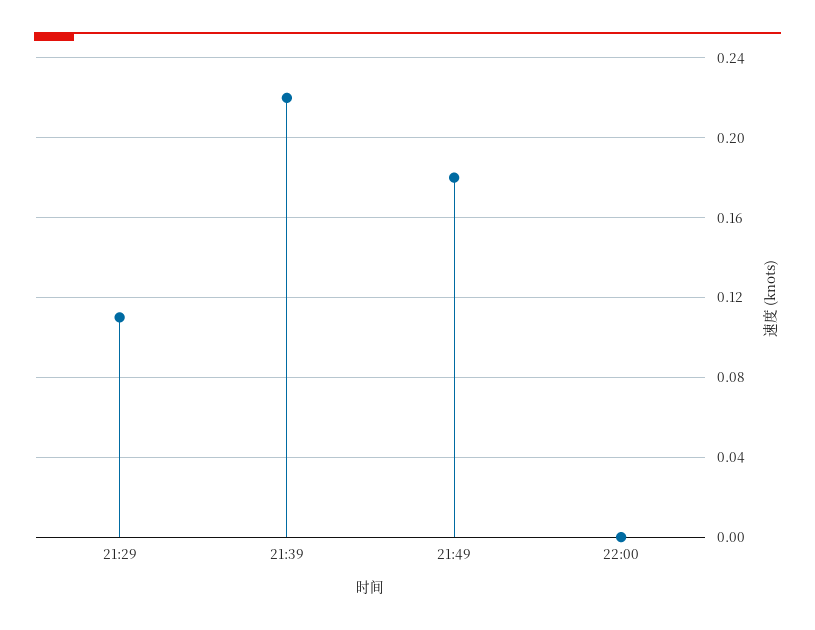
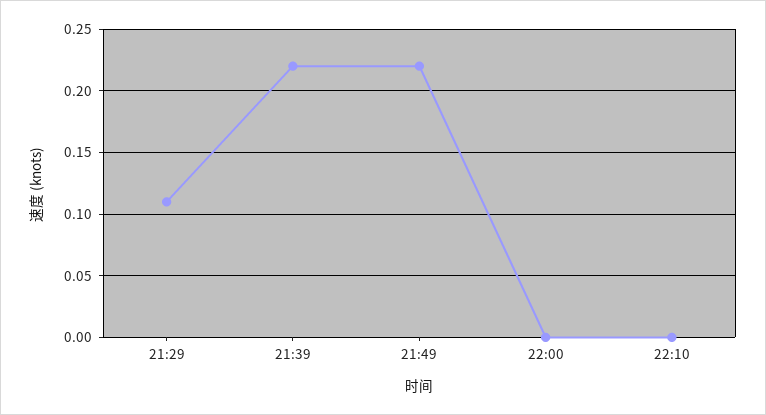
21:49: 0.18 -> 0.22
22:10: none -> 0

